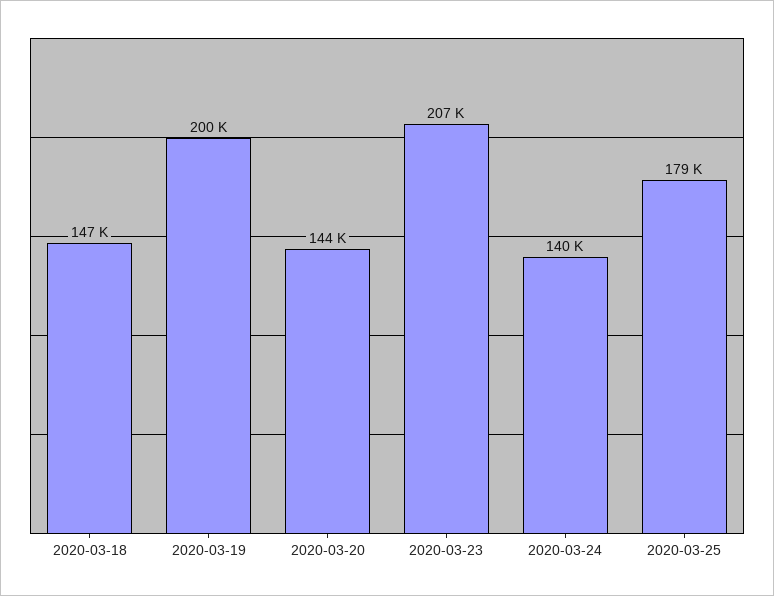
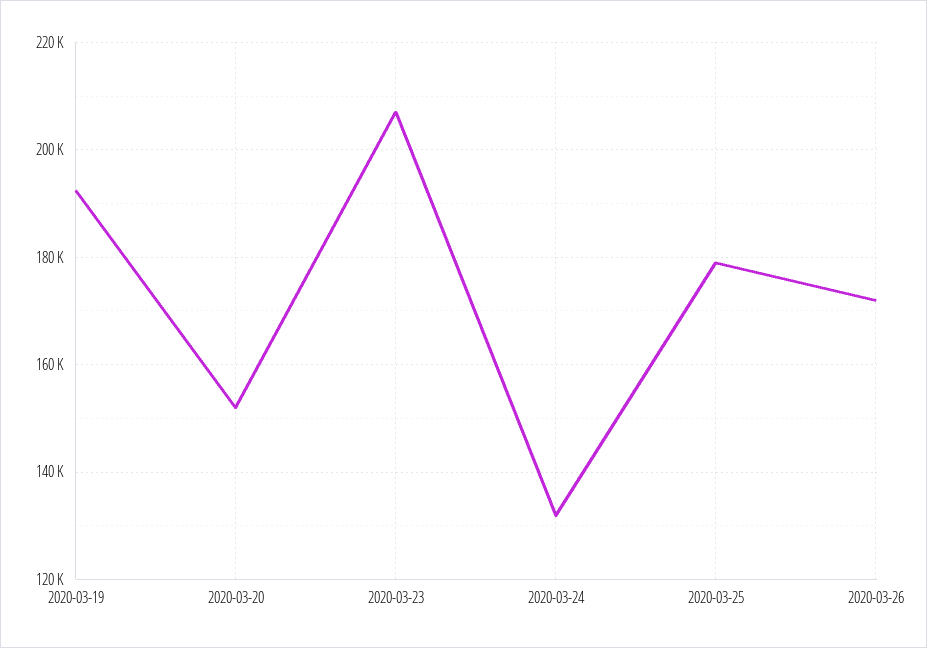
2020-03-18: 147000 -> none
2020-03-19: 200000 -> 192000
2020-03-20: 144000 -> 152000
2020-03-24: 140000 -> 132000
2020-03-26: none -> 172000

